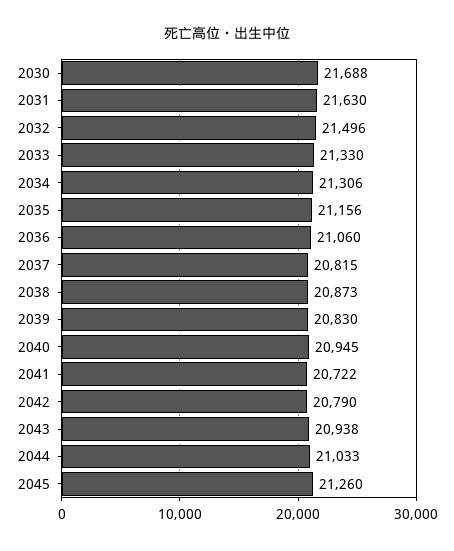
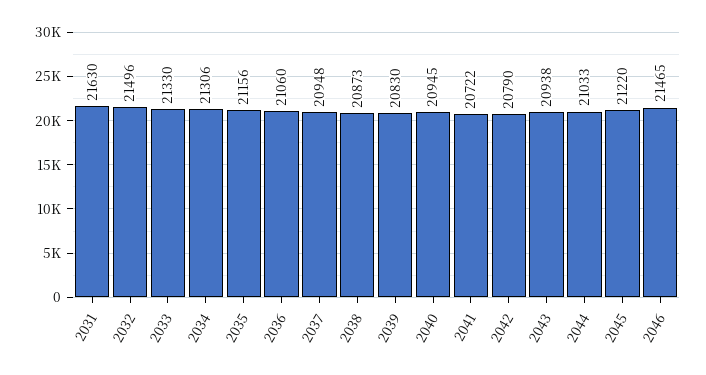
2030: 21688 -> none
2037: 20815 -> 20948
2045: 21260 -> 21220
2046: none -> 21465

